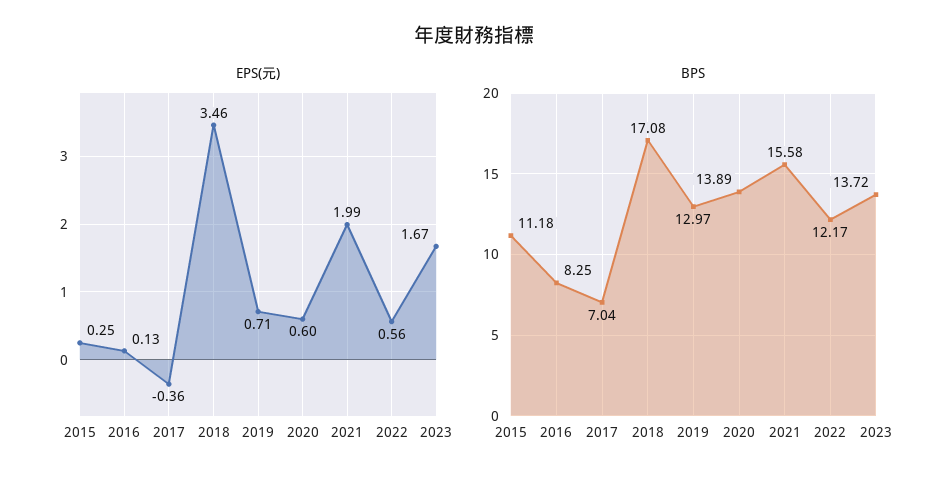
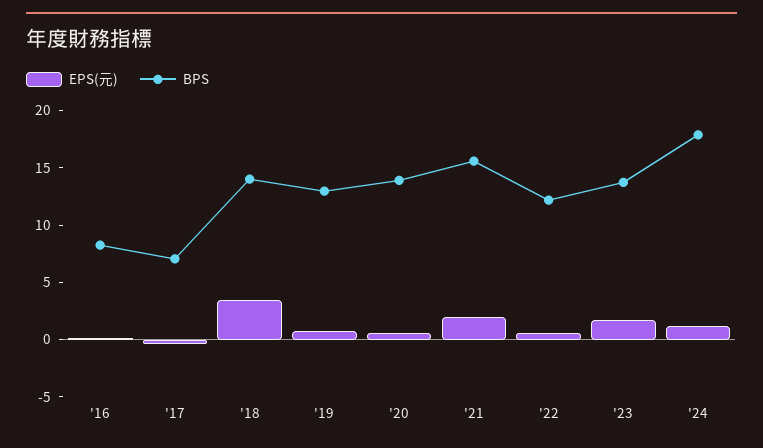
EPS(元), 2015: 0.25 -> none
BPS, 2015: 11.18 -> none
BPS, 2018: 17.08 -> 14
EPS(元), '24: none -> 1
BPS, '24: none -> 18

